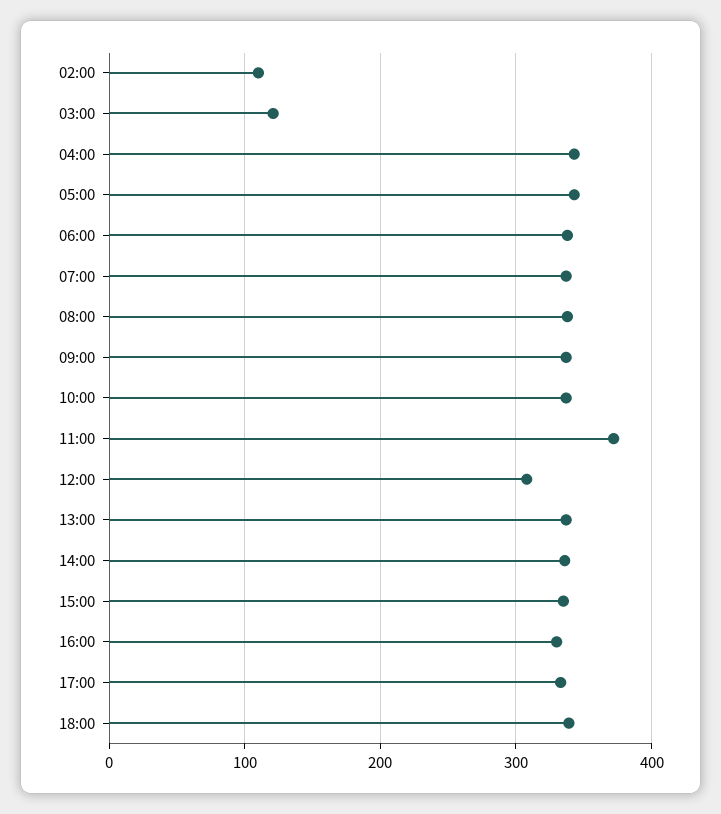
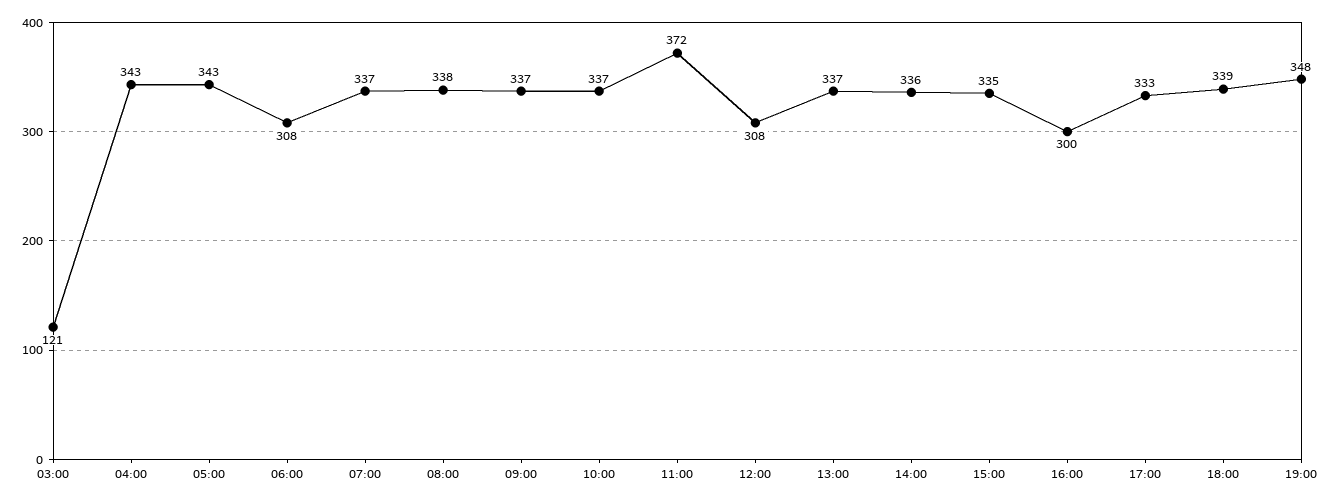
02:00: 110 -> none
06:00: 340 -> 308
16:00: 330 -> 300
19:00: none -> 348

